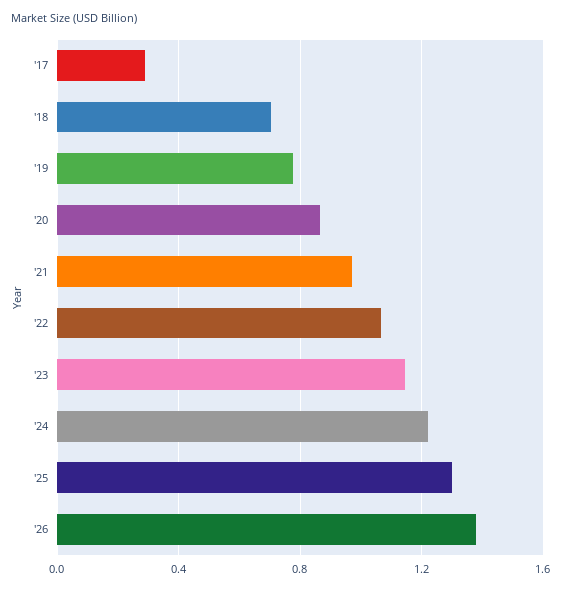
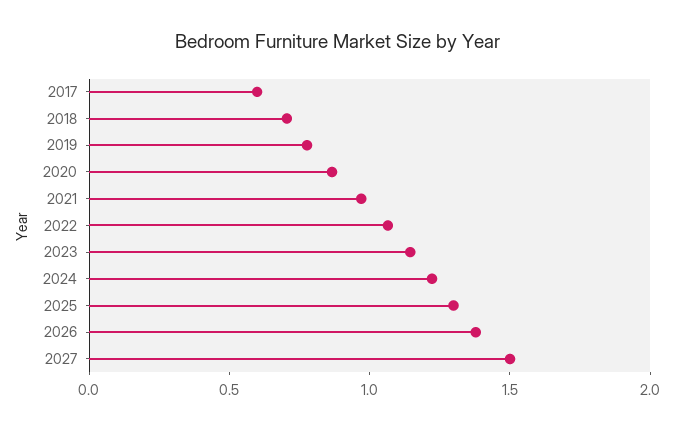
'17: 0.3 -> 0.6
2027: none -> 1.5

